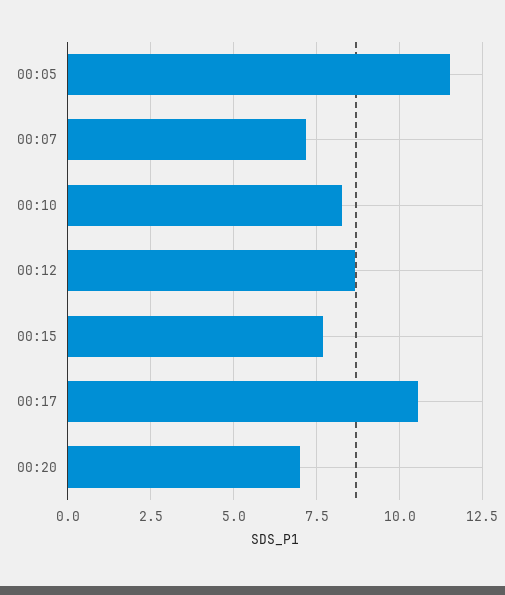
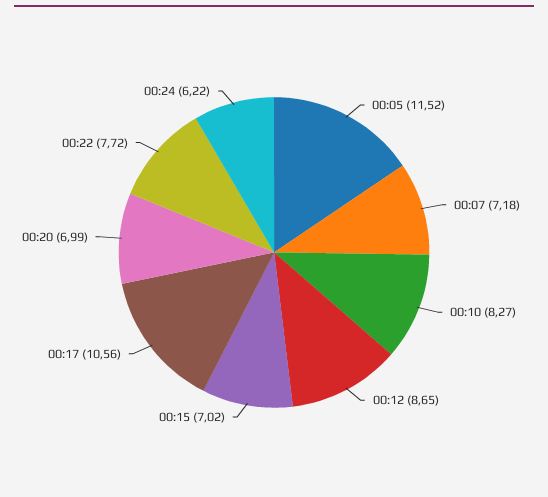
00:15: 7.75 -> 7.02
00:22: none -> 7.72
00:24: none -> 6.22

